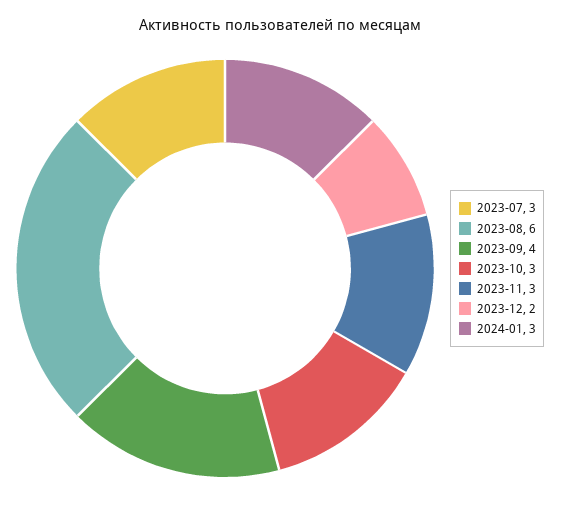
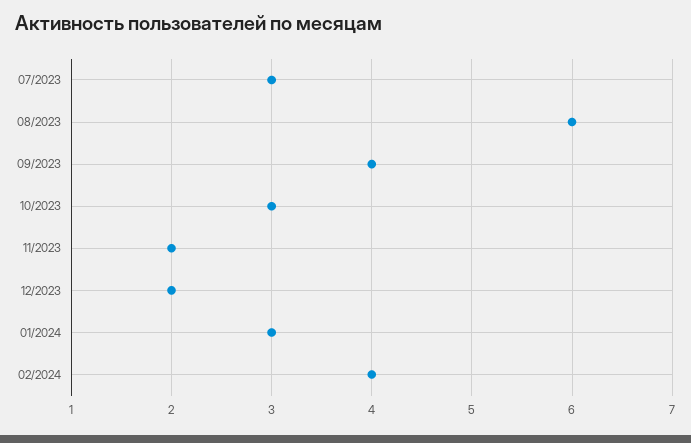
2023-11: 3 -> 2
02/2024: none -> 4

